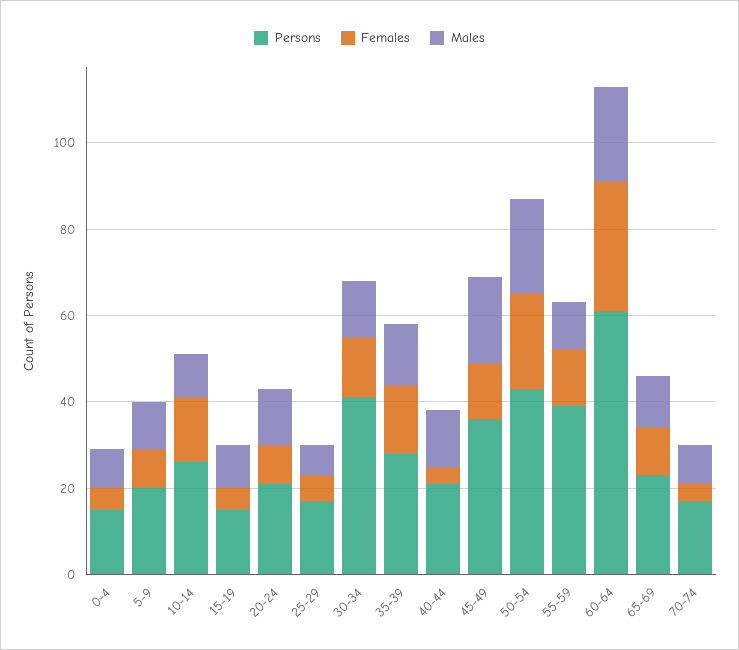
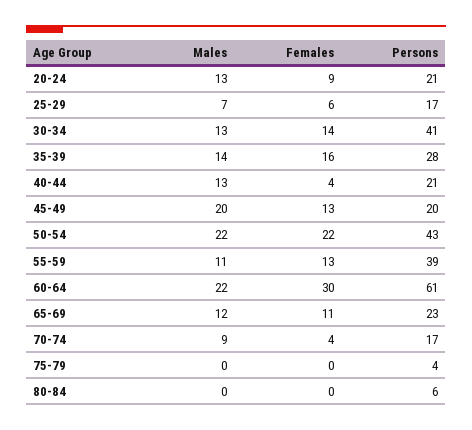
Persons, 0-4: 15 -> none
Females, 0-4: 5 -> none
Males, 0-4: 10 -> none
Persons, 5-9: 20 -> none
Females, 5-9: 10 -> none
Males, 5-9: 10 -> none
Persons, 10-14: 25 -> none
Females, 10-14: 15 -> none
Males, 10-14: 10 -> none
Persons, 15-19: 15 -> none
Females, 15-19: 5 -> none
Males, 15-19: 10 -> none
Persons, 45-49: 35 -> 20
Males, 75-79: none -> 0
Females, 75-79: none -> 0
Persons, 75-79: none -> 4
Males, 80-84: none -> 0
Females, 80-84: none -> 0
Persons, 80-84: none -> 6

